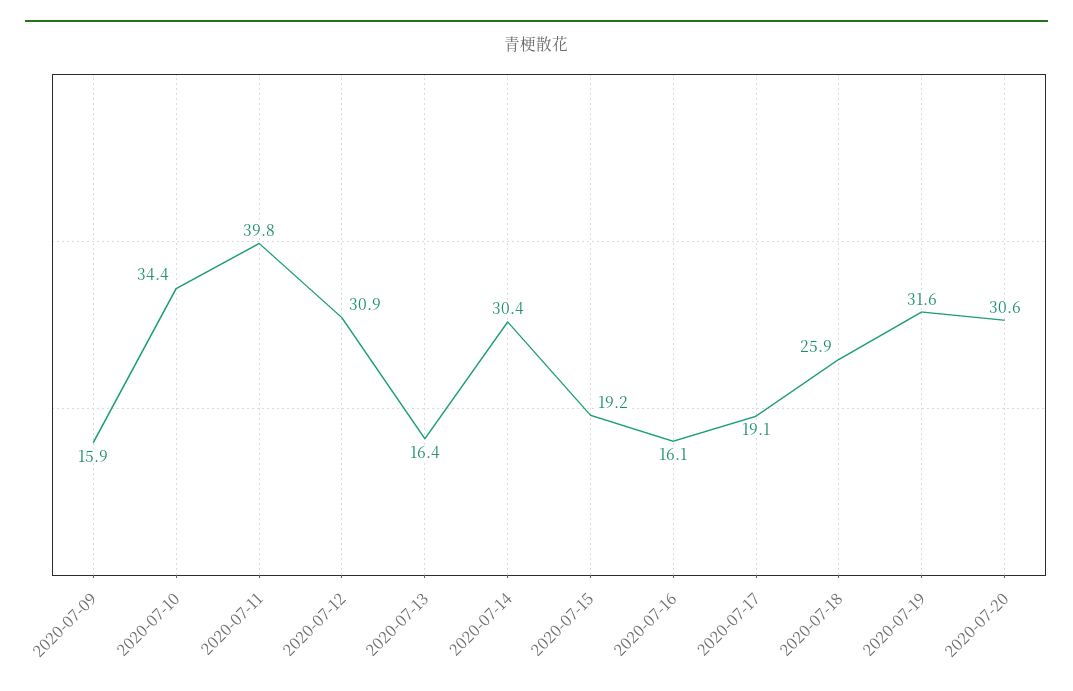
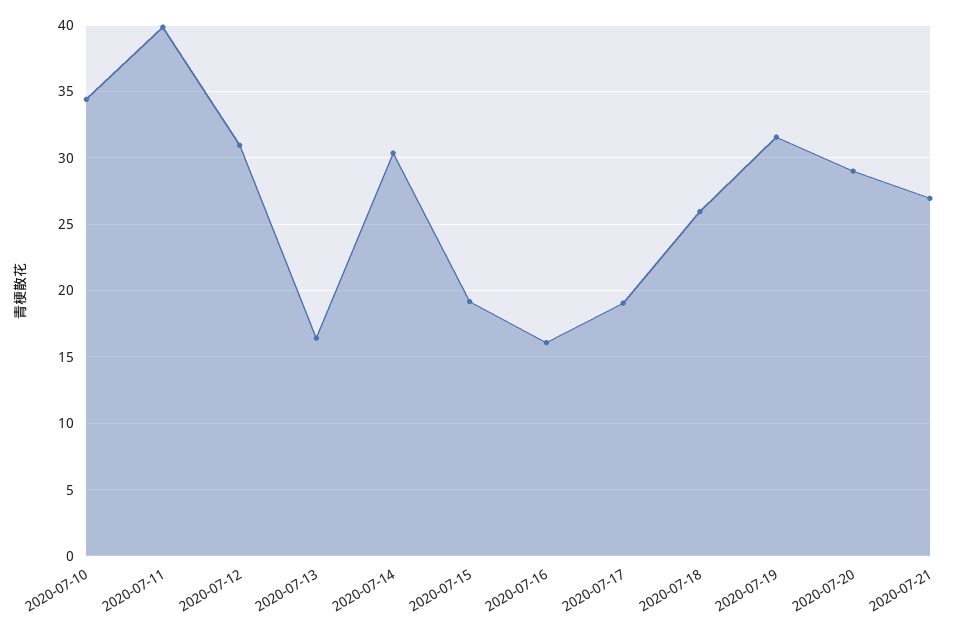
2020-07-09: 15.9 -> none
2020-07-20: 30.6 -> 29
2020-07-21: none -> 27

